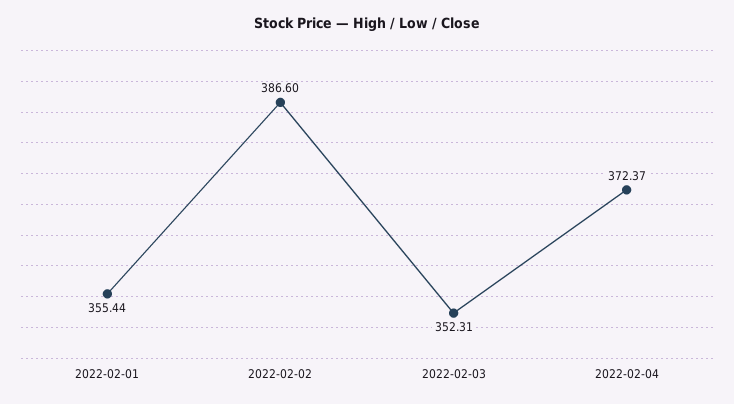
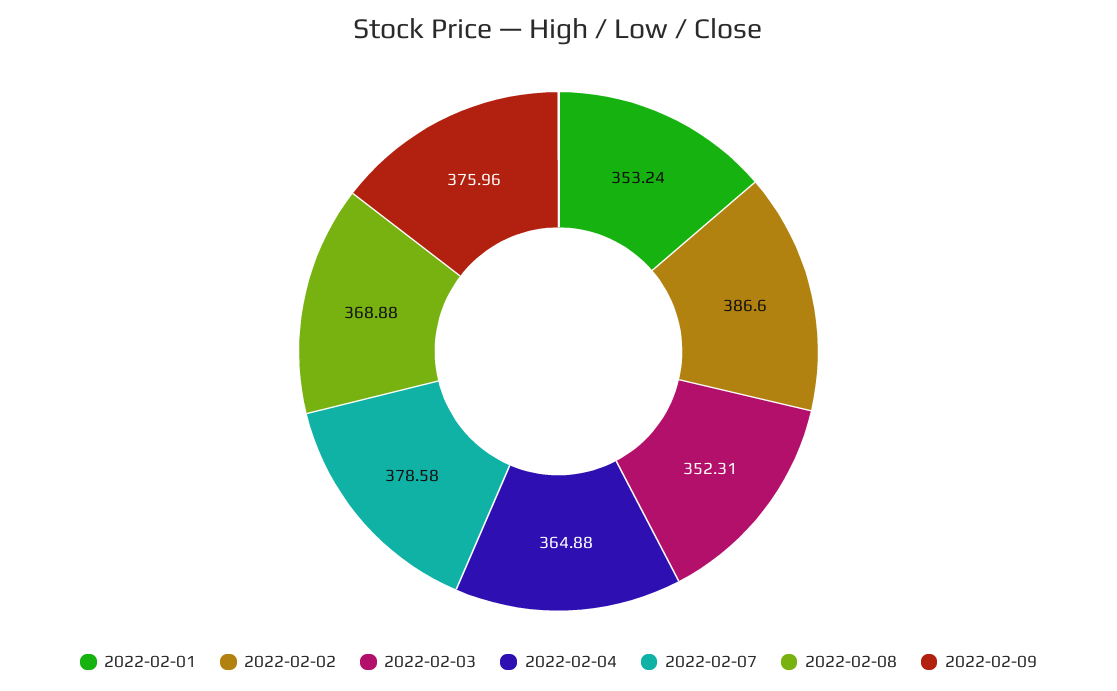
2022-02-01: 355.44 -> 353.24
2022-02-04: 372.37 -> 364.88
2022-02-07: none -> 378.58
2022-02-08: none -> 368.88
2022-02-09: none -> 375.96

